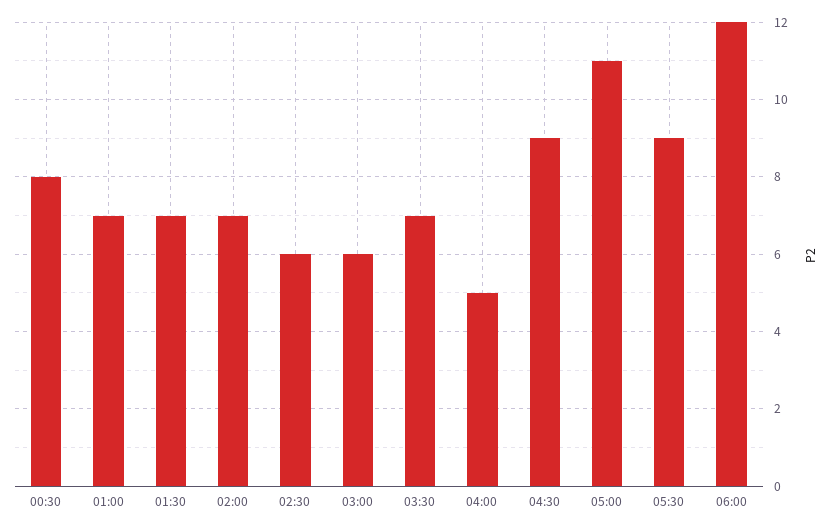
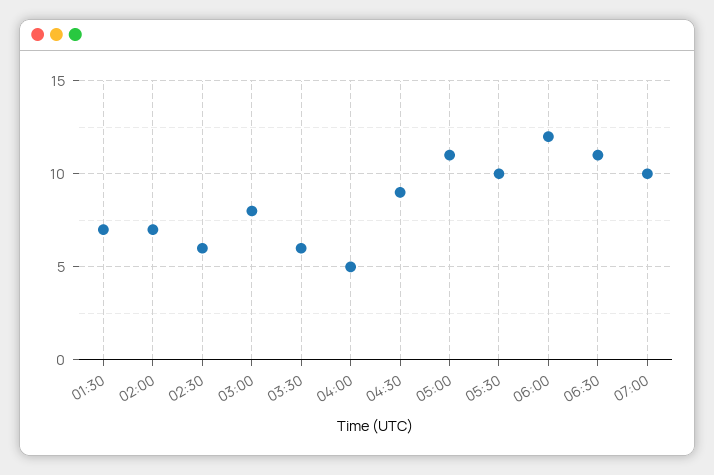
00:30: 8 -> none
01:00: 7 -> none
03:00: 6 -> 8
03:30: 7 -> 6
05:30: 9 -> 10
06:30: none -> 11
07:00: none -> 10

